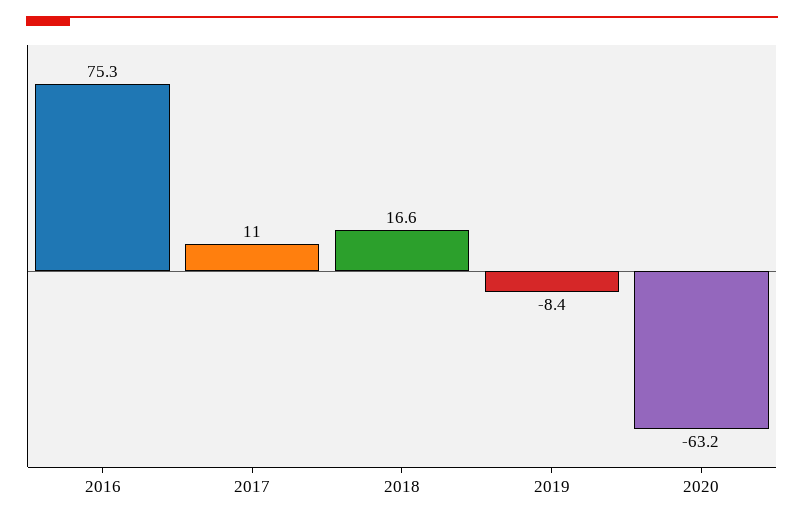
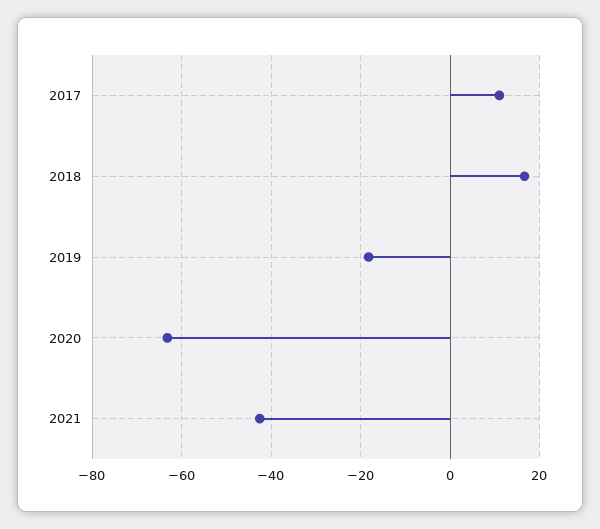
2016: 75.3 -> none
2019: -8.4 -> -18
2021: none -> -42

